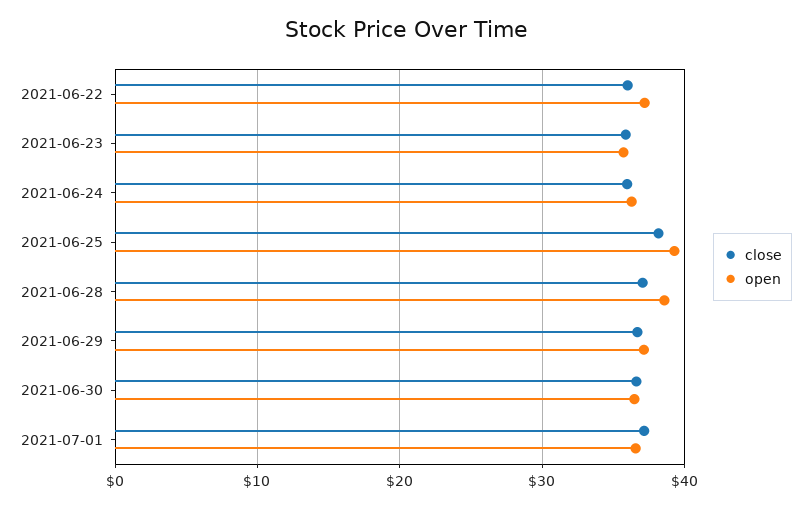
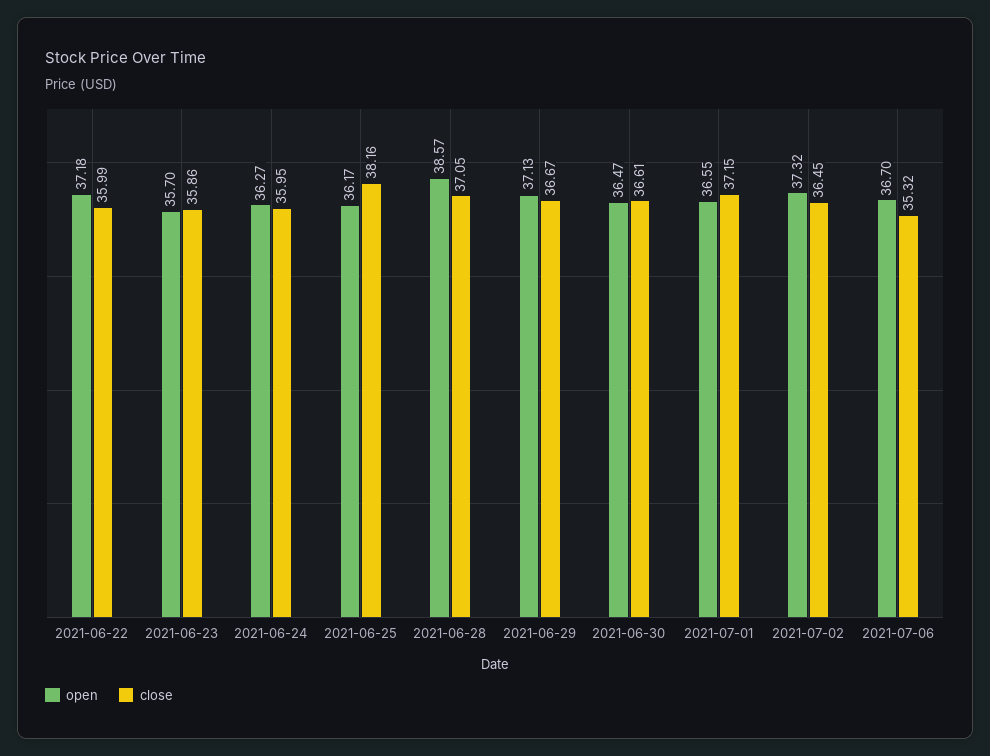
open, 2021-06-25: 39 -> 36.17
open, 2021-07-02: none -> 37.32
close, 2021-07-02: none -> 36.45
open, 2021-07-06: none -> 36.7
close, 2021-07-06: none -> 35.32

